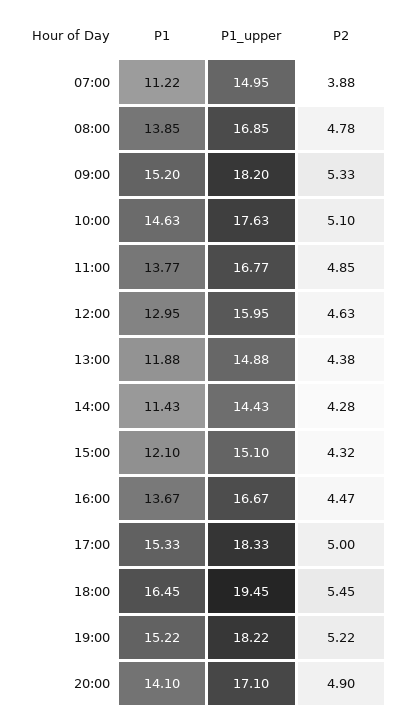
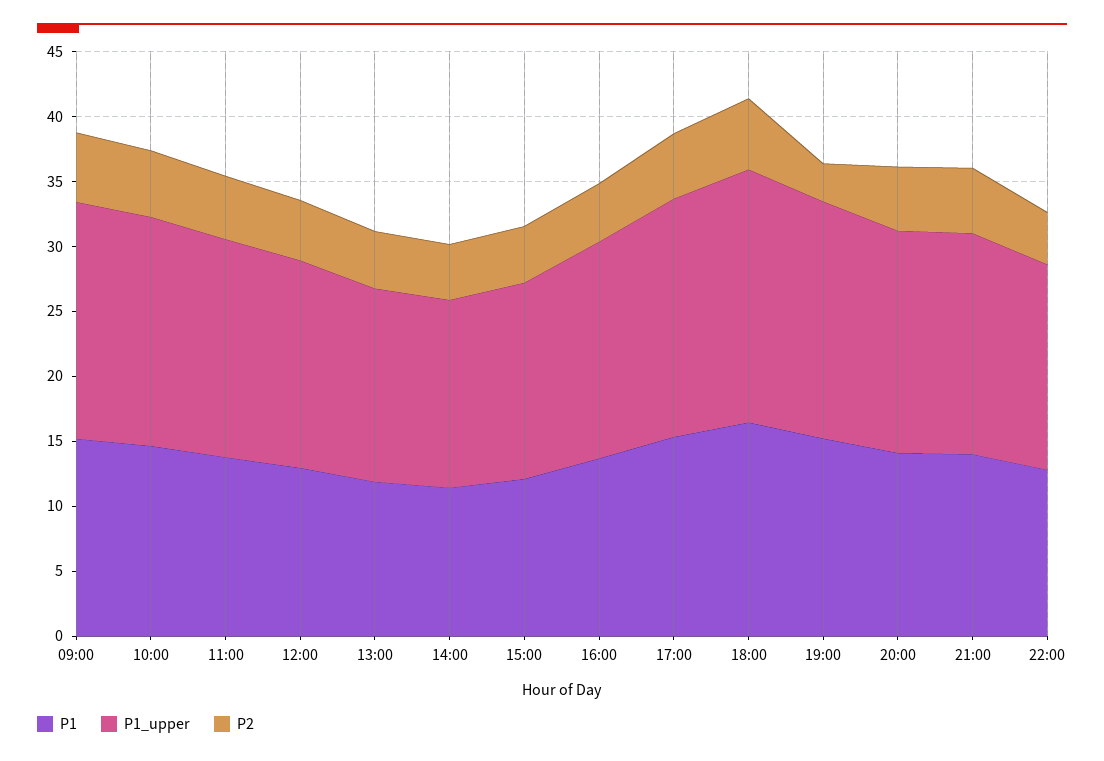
P1, 07:00: 11.22 -> none
P1_upper, 07:00: 14.95 -> none
P2, 07:00: 3.88 -> none
P1, 08:00: 13.85 -> none
P1_upper, 08:00: 16.85 -> none
P2, 08:00: 4.78 -> none
P2, 19:00: 5.22 -> 3
P1, 21:00: none -> 14
P1_upper, 21:00: none -> 17
P2, 21:00: none -> 5
P1, 22:00: none -> 13
P1_upper, 22:00: none -> 16
P2, 22:00: none -> 4

